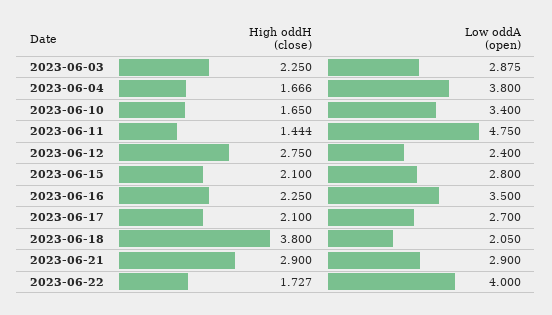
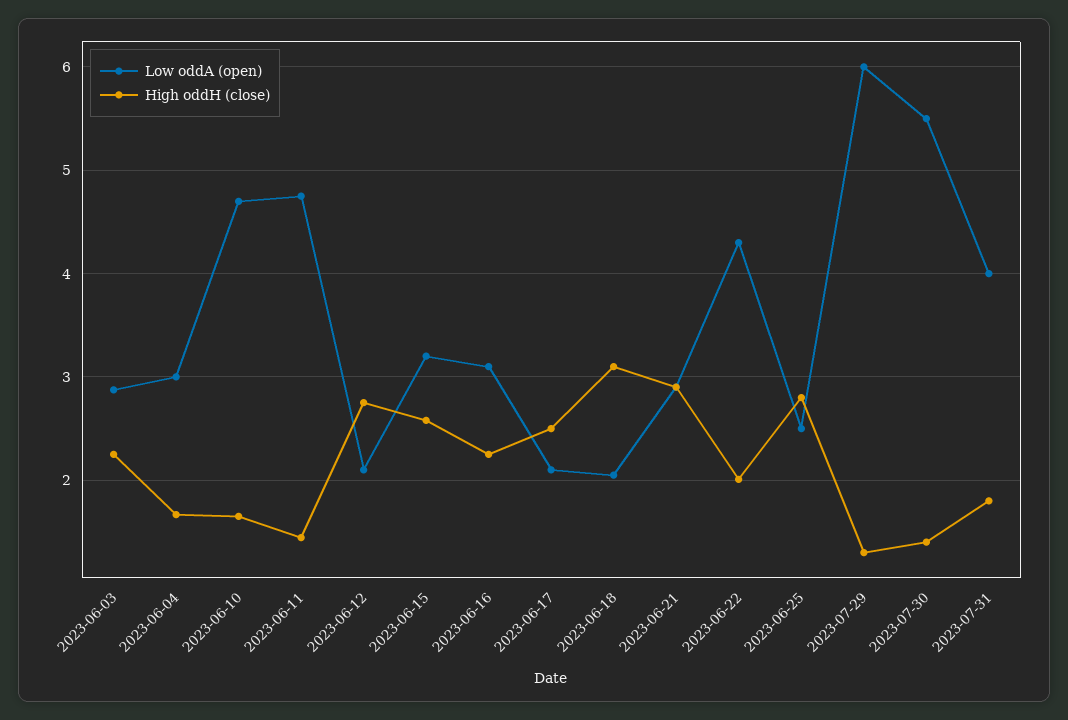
Low oddA (open), 2023-06-04: 3.8 -> 3
Low oddA (open), 2023-06-10: 3.4 -> 4.7
Low oddA (open), 2023-06-12: 2.4 -> 2.1
High oddH (close), 2023-06-15: 2.1 -> 2.6
Low oddA (open), 2023-06-15: 2.8 -> 3.2
Low oddA (open), 2023-06-16: 3.5 -> 3.1
High oddH (close), 2023-06-17: 2.1 -> 2.5
Low oddA (open), 2023-06-17: 2.7 -> 2.1
High oddH (close), 2023-06-18: 3.8 -> 3.1
High oddH (close), 2023-06-22: 1.727 -> 2
Low oddA (open), 2023-06-22: 4 -> 4.3
Low oddA (open), 2023-06-25: none -> 2.5
High oddH (close), 2023-06-25: none -> 2.8
Low oddA (open), 2023-07-29: none -> 6
High oddH (close), 2023-07-29: none -> 1.3
Low oddA (open), 2023-07-30: none -> 5.5
High oddH (close), 2023-07-30: none -> 1.4
Low oddA (open), 2023-07-31: none -> 4
High oddH (close), 2023-07-31: none -> 1.8

